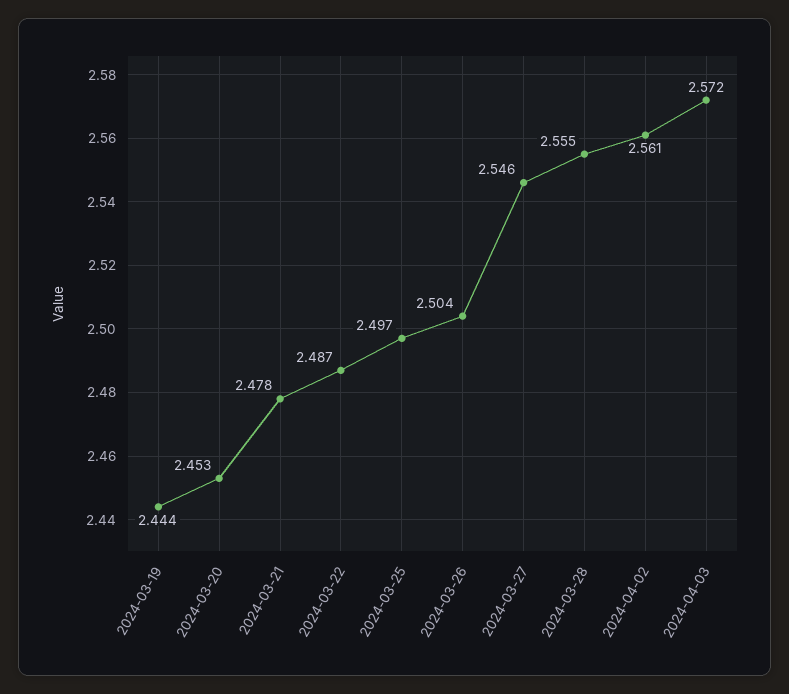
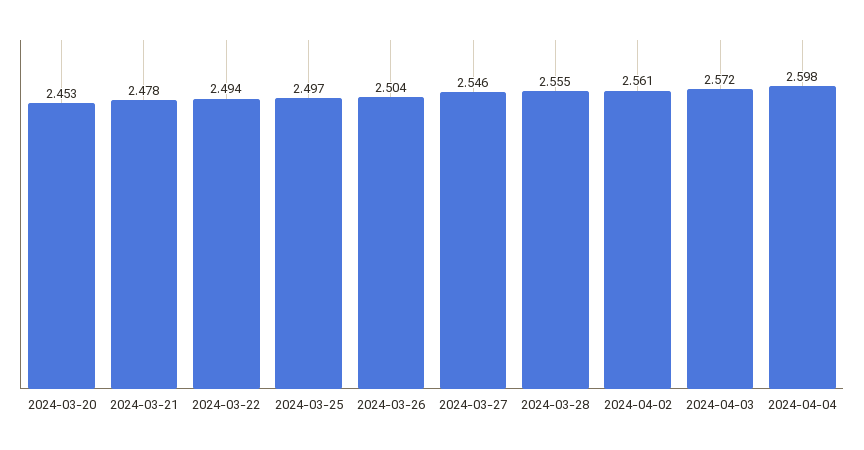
2024-03-19: 2.444 -> none
2024-03-22: 2.487 -> 2.494
2024-04-04: none -> 2.598

